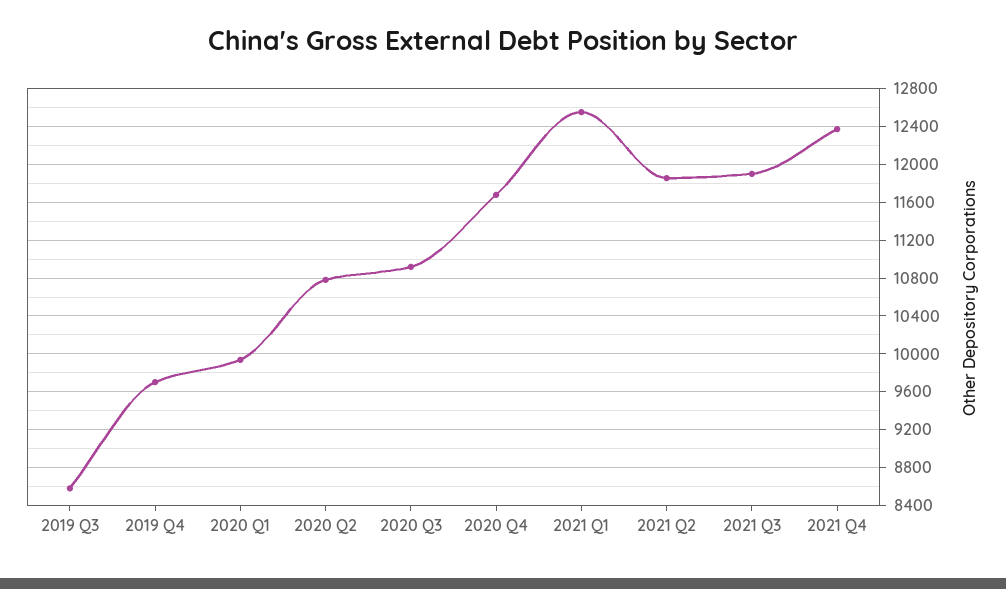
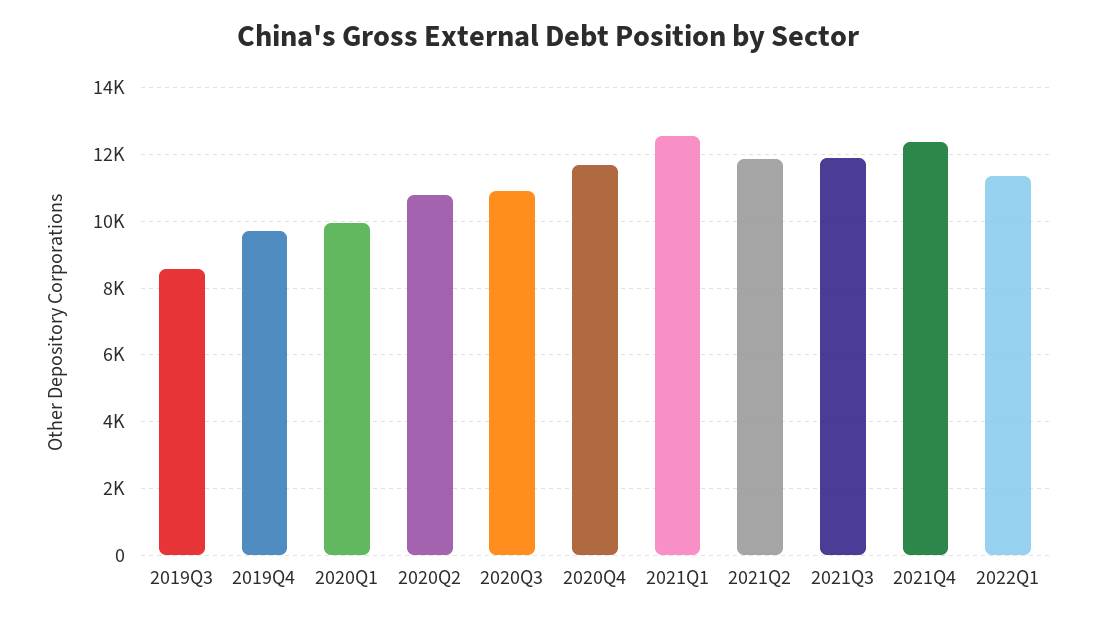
2022Q1: none -> 11400

